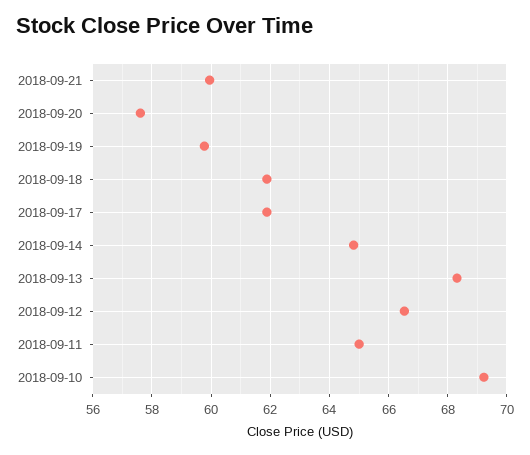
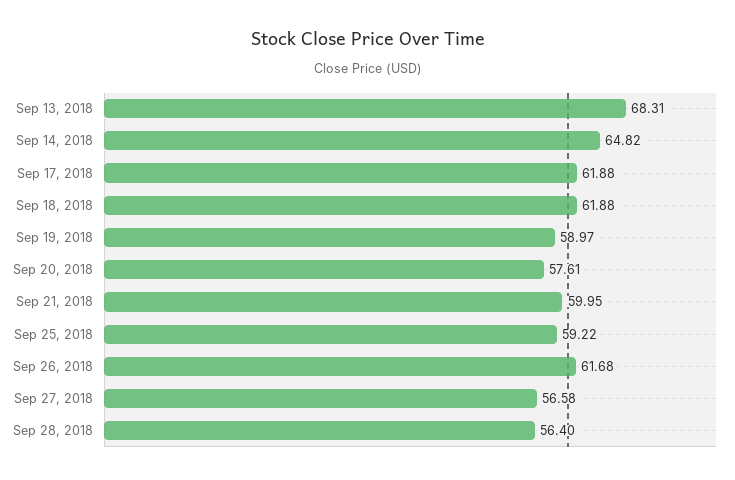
2018-09-19: 59.75 -> 58.97
2018-09-12: 66.5 -> none
2018-09-11: 65 -> none
2018-09-10: 69.25 -> none
Sep 25, 2018: none -> 59.22
Sep 26, 2018: none -> 61.68
Sep 27, 2018: none -> 56.58
Sep 28, 2018: none -> 56.4

